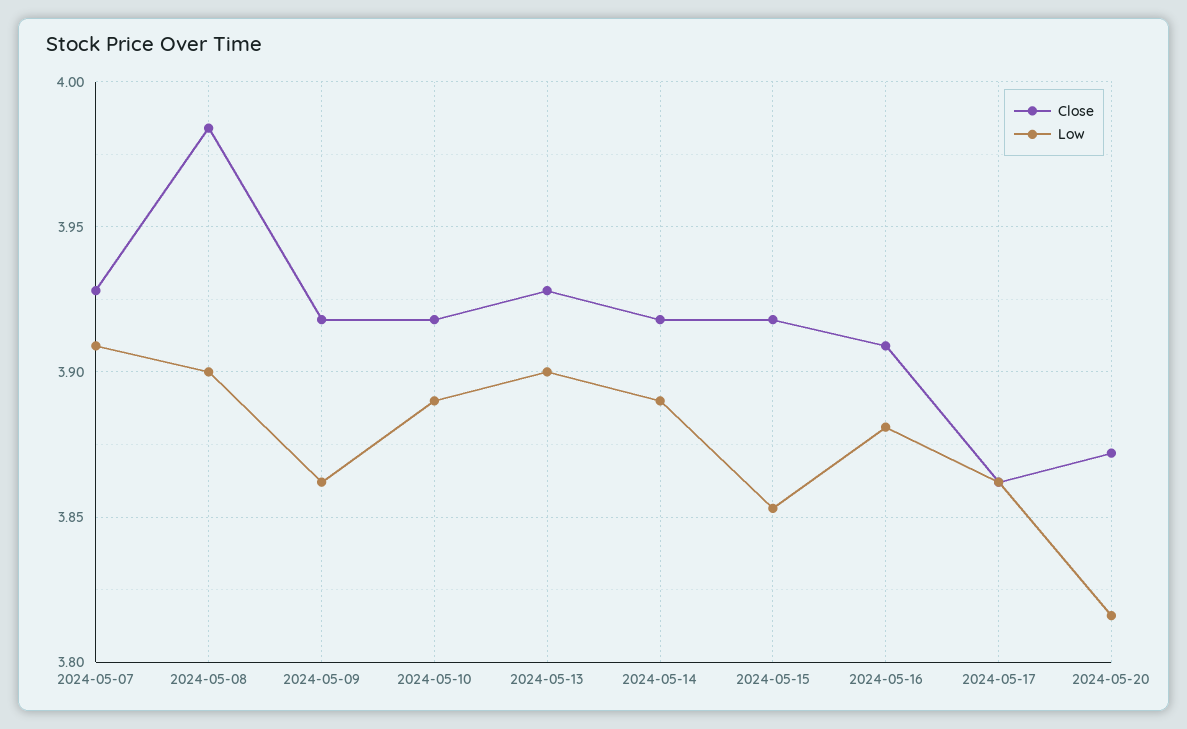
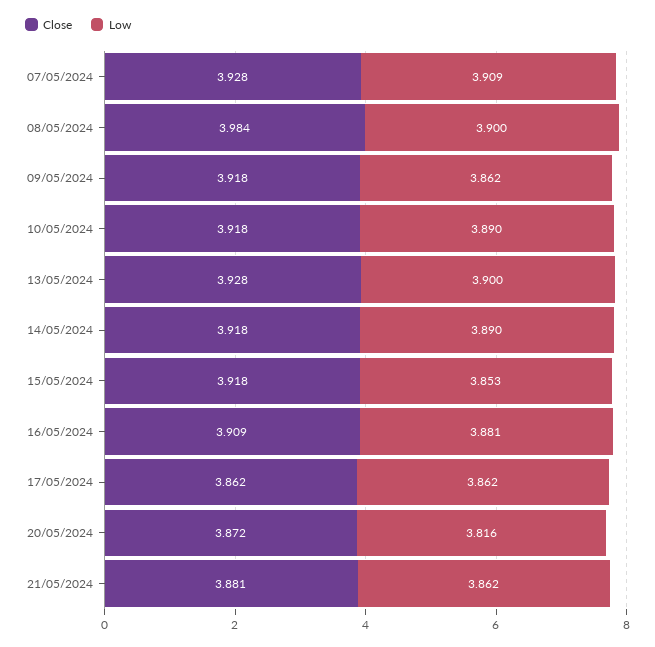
Close, 21/05/2024: none -> 3.881
Low, 21/05/2024: none -> 3.862

